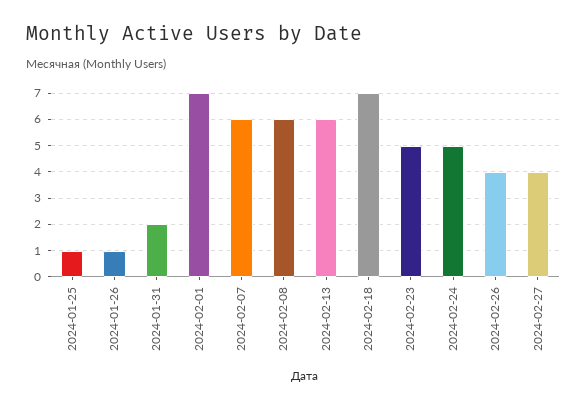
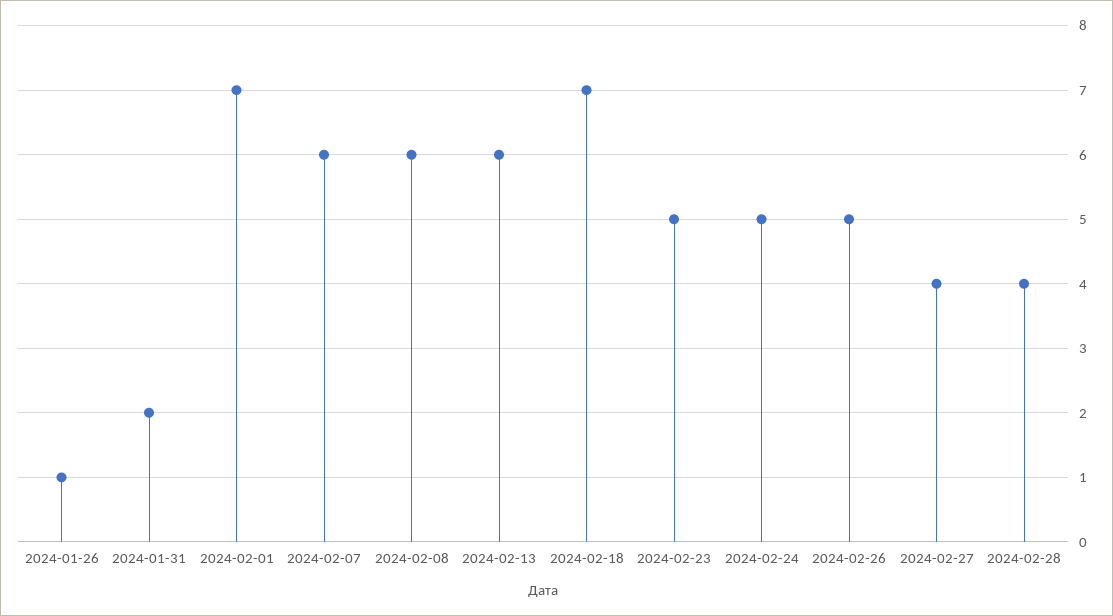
2024-01-25: 1 -> none
2024-02-26: 4 -> 5
2024-02-28: none -> 4

